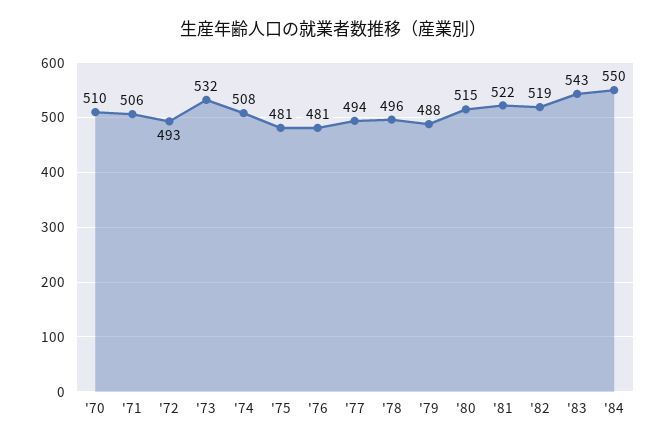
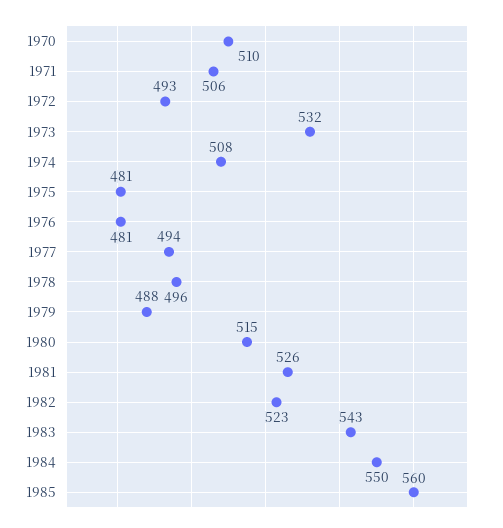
'81: 522 -> 526
'82: 519 -> 523
1985: none -> 560

